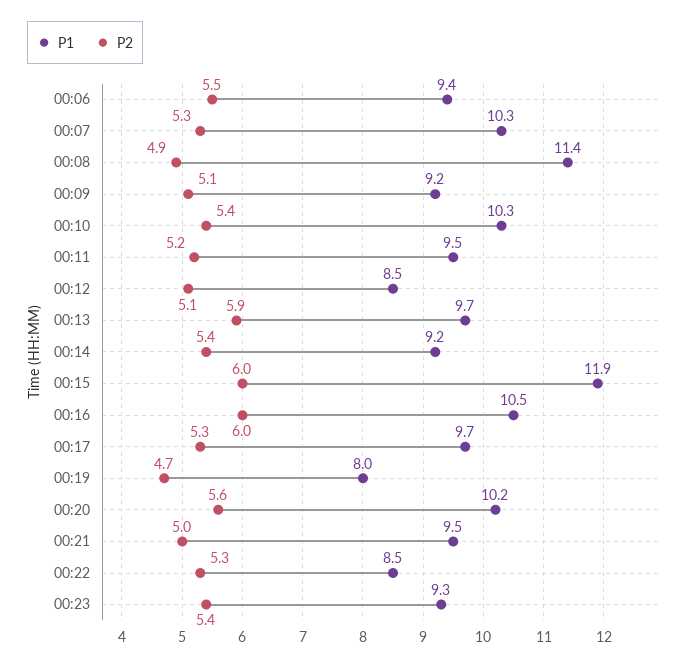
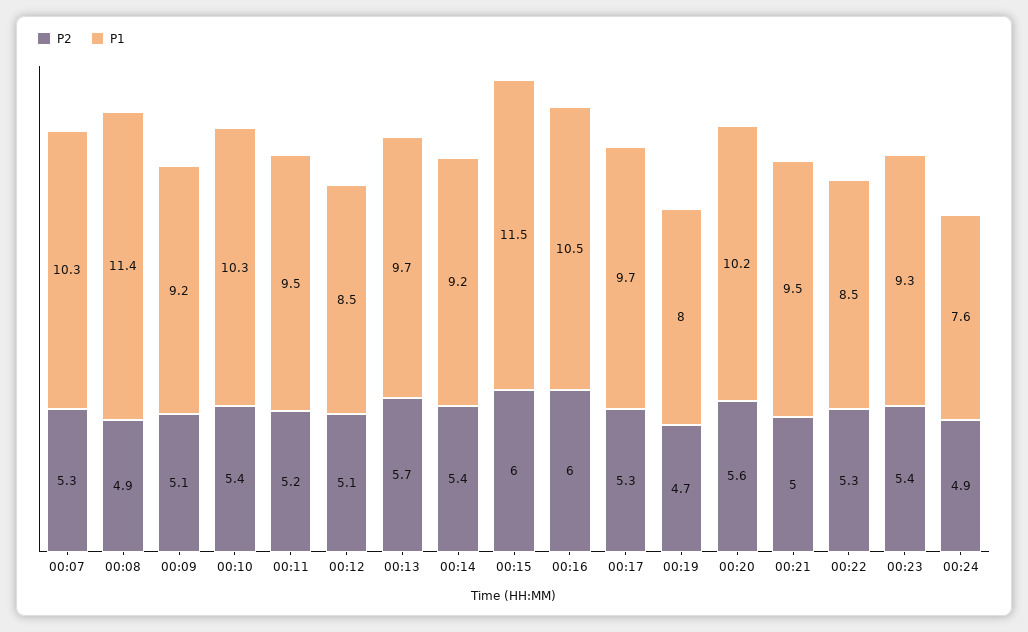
P1, 00:06: 9.4 -> none
P2, 00:06: 5.5 -> none
P2, 00:13: 5.9 -> 5.7
P1, 00:15: 11.9 -> 11.5
P2, 00:24: none -> 4.9
P1, 00:24: none -> 7.6

